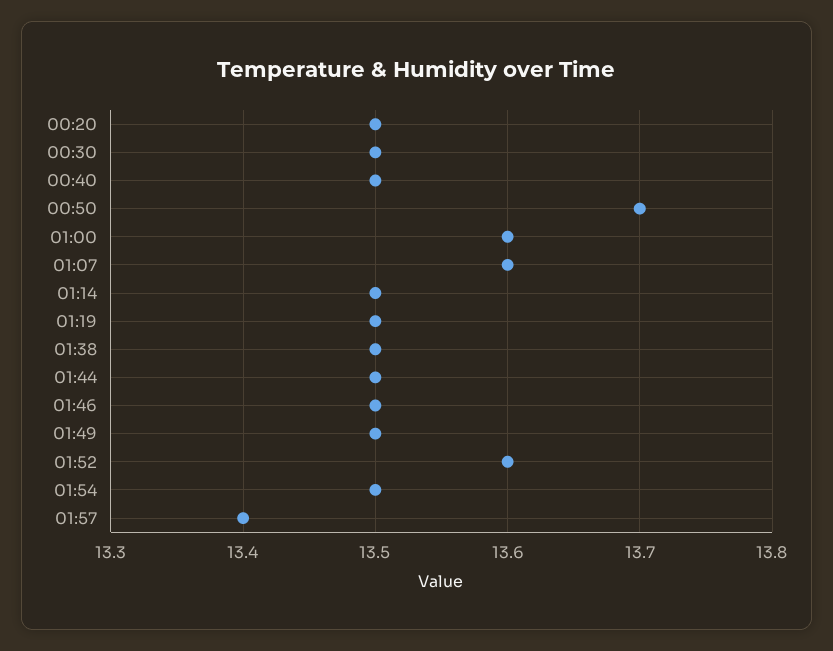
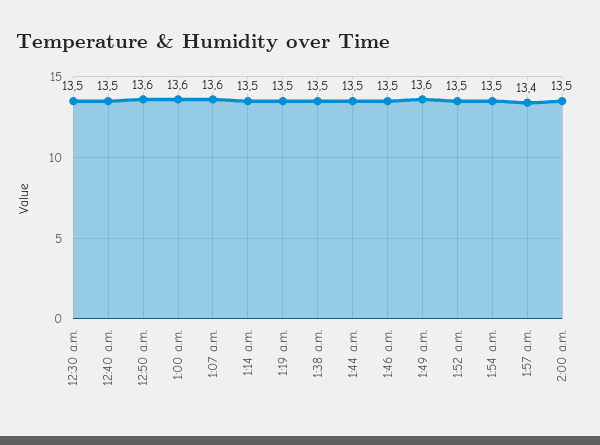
00:20: 13.5 -> none
00:50: 13.7 -> 13.6
01:49: 13.5 -> 13.6
01:52: 13.6 -> 13.5
2:00 a.m.: none -> 13.5

